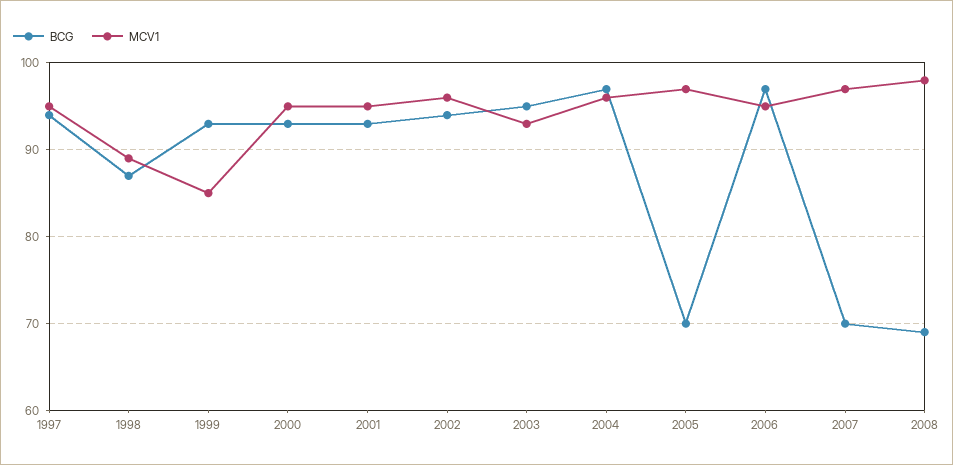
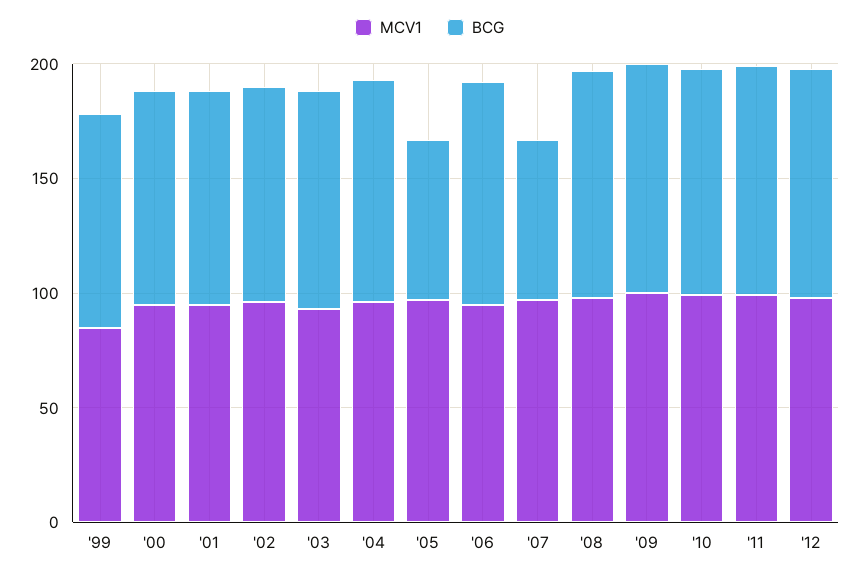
BCG, 1997: 94 -> none
MCV1, 1997: 95 -> none
BCG, 1998: 87 -> none
MCV1, 1998: 89 -> none
BCG, 2008: 69 -> 100
MCV1, '09: none -> 100
BCG, '09: none -> 100
MCV1, '10: none -> 100
BCG, '10: none -> 100
MCV1, '11: none -> 100
BCG, '11: none -> 100
MCV1, '12: none -> 100
BCG, '12: none -> 100

